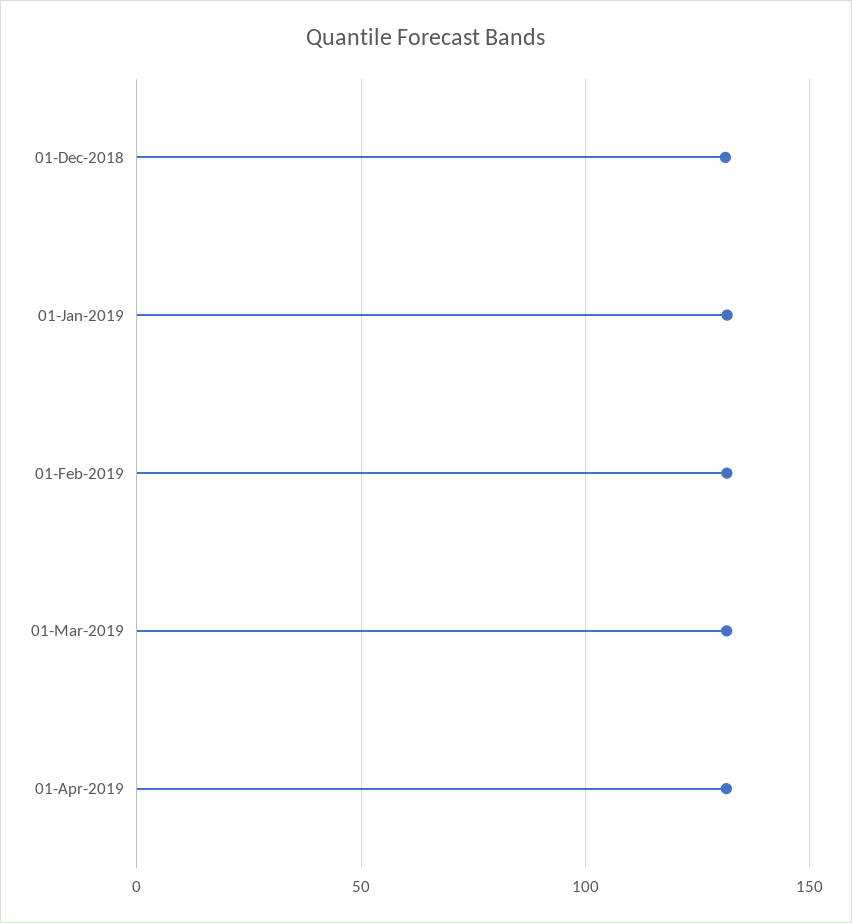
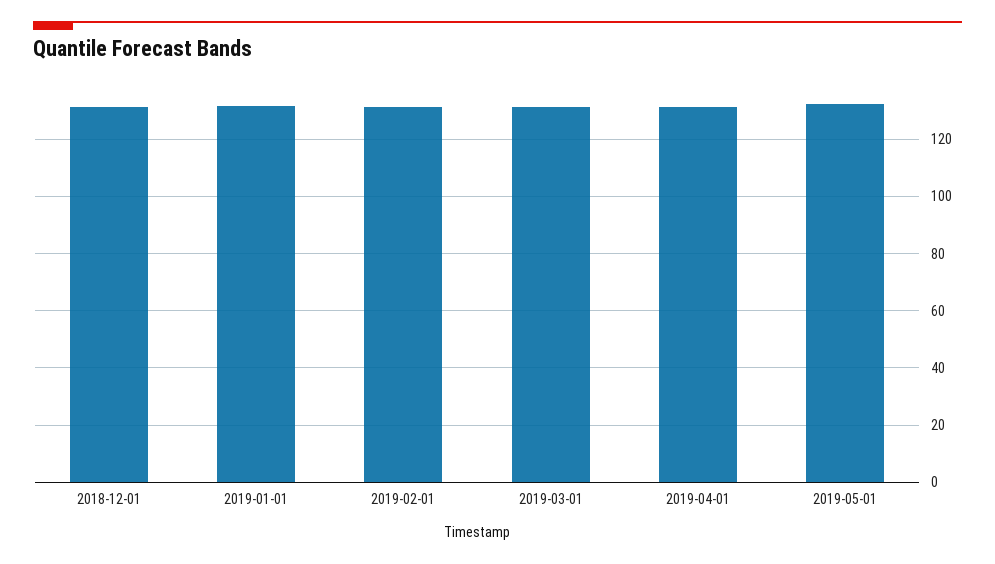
2019-05-01: none -> 132.5

